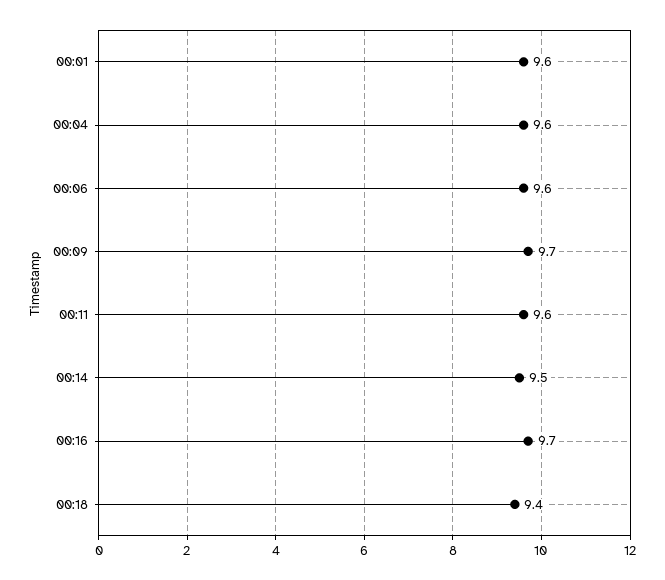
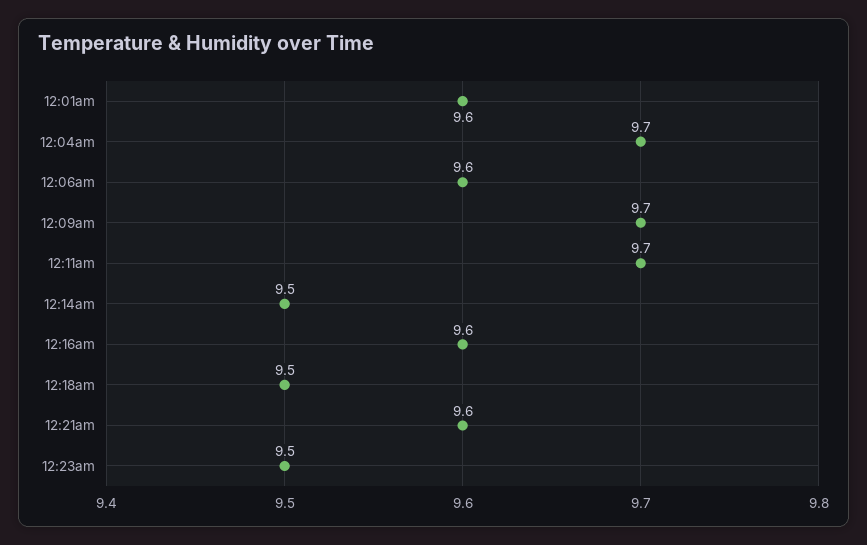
00:04: 9.6 -> 9.7
00:11: 9.6 -> 9.7
00:16: 9.7 -> 9.6
00:18: 9.4 -> 9.5
12:21am: none -> 9.6
12:23am: none -> 9.5

